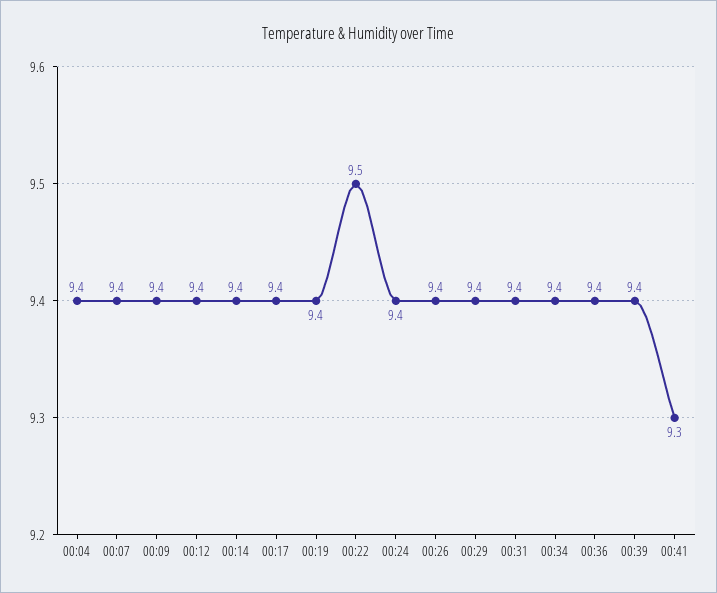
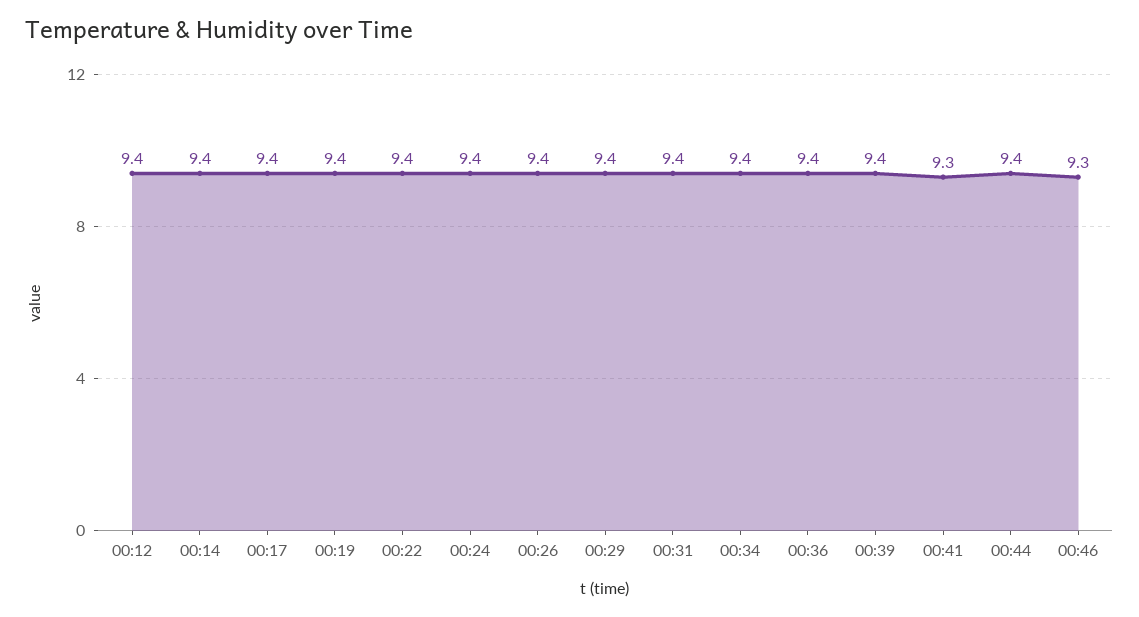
00:04: 9.4 -> none
00:07: 9.4 -> none
00:09: 9.4 -> none
00:22: 9.5 -> 9.4
00:44: none -> 9.4
00:46: none -> 9.3

